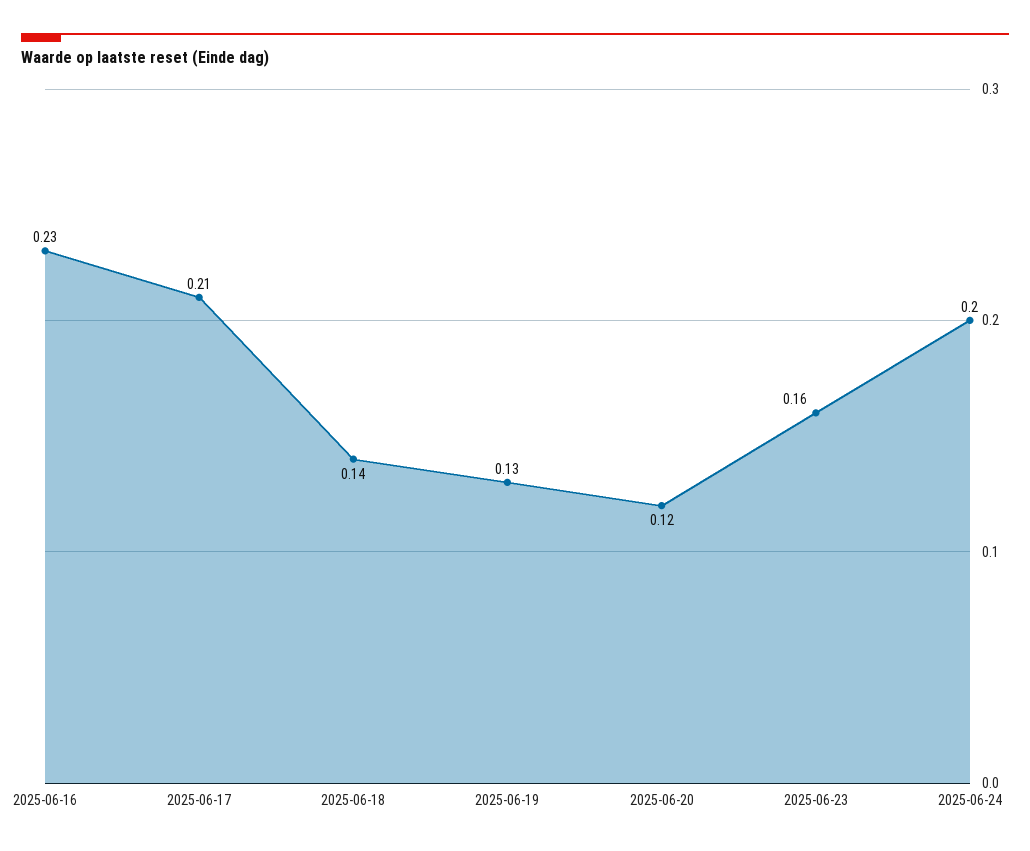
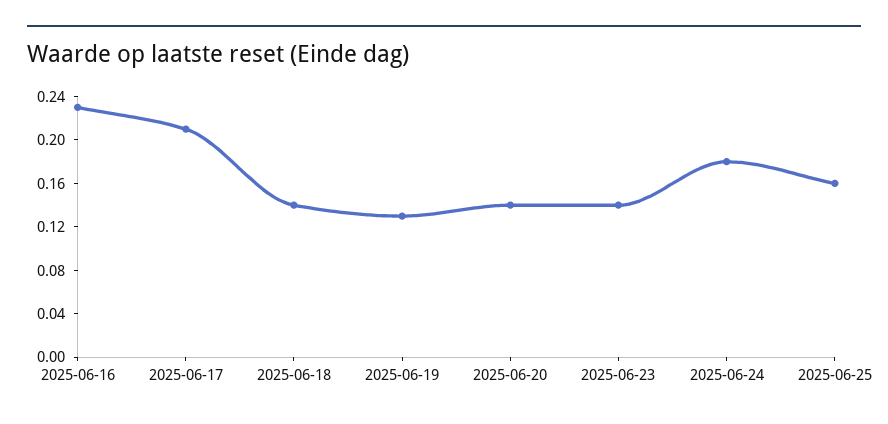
2025-06-20: 0.12 -> 0.14
2025-06-23: 0.16 -> 0.14
2025-06-24: 0.2 -> 0.18
2025-06-25: none -> 0.16

